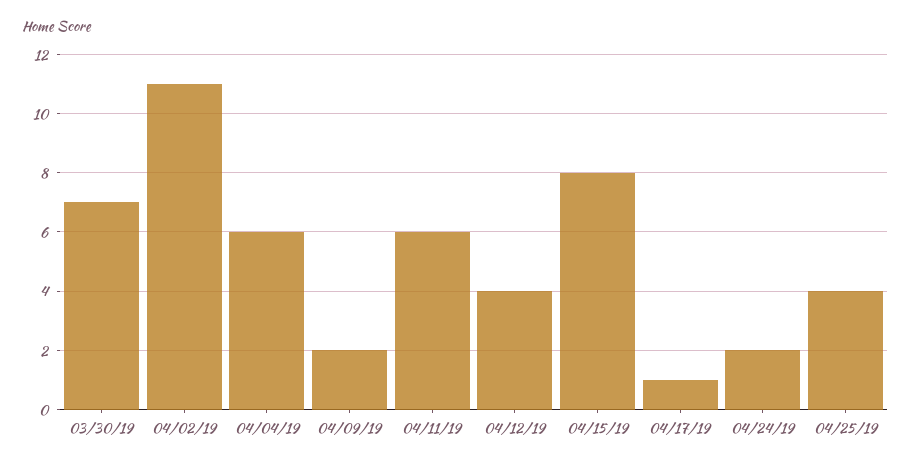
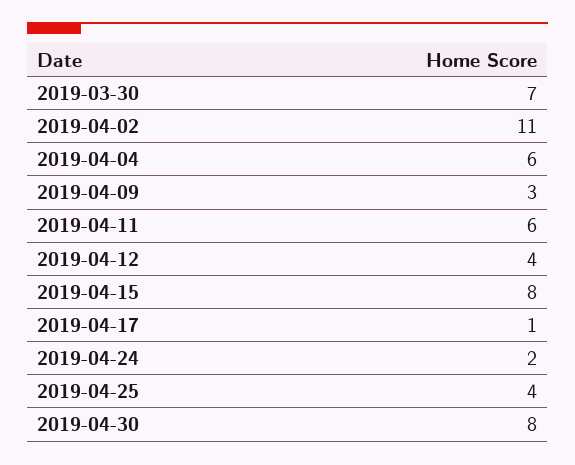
04/09/19: 2 -> 3
2019-04-30: none -> 8

